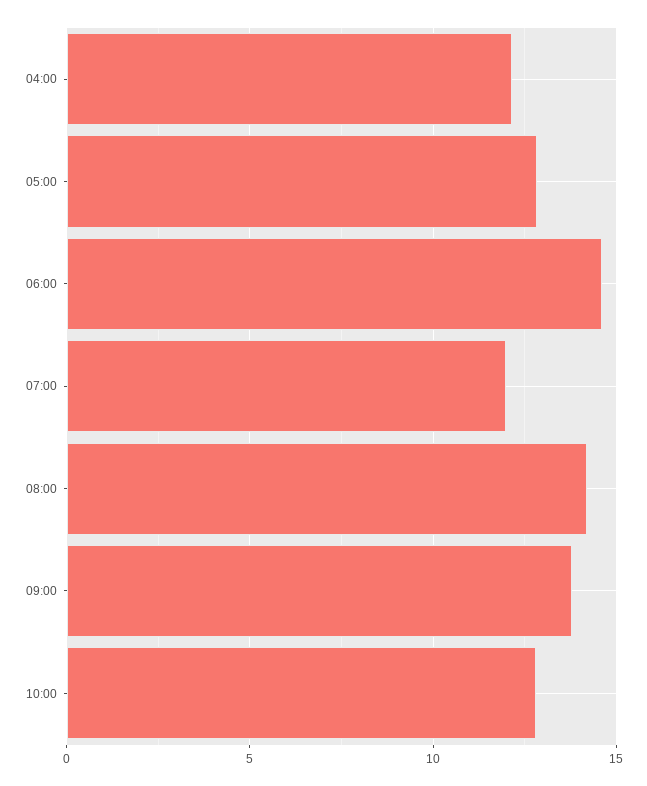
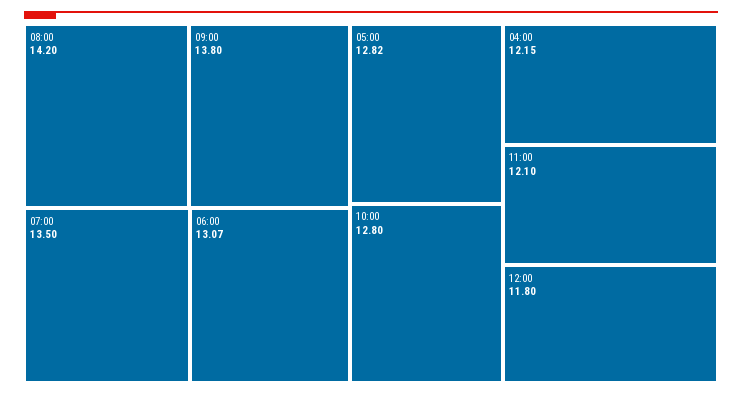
06:00: 14.5 -> 13.07
07:00: 12 -> 13.5
11:00: none -> 12.1
12:00: none -> 11.8

